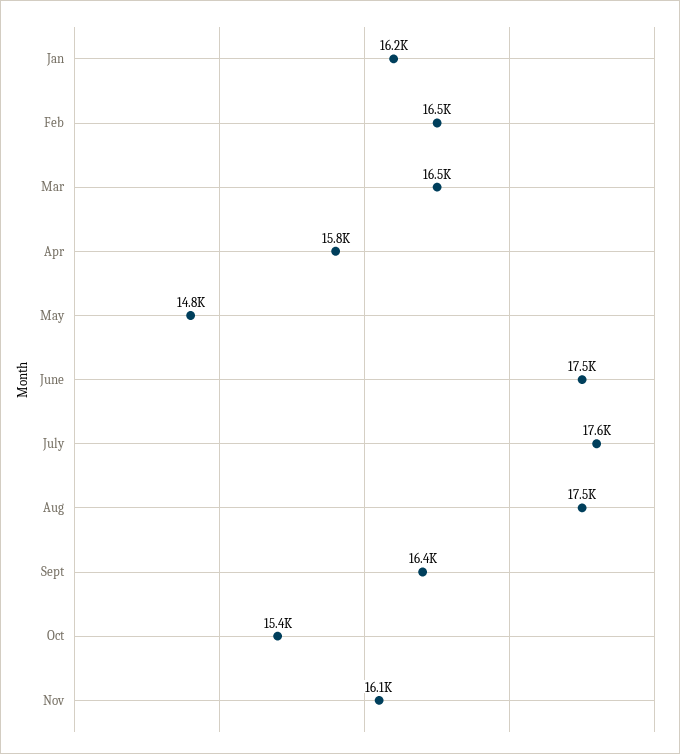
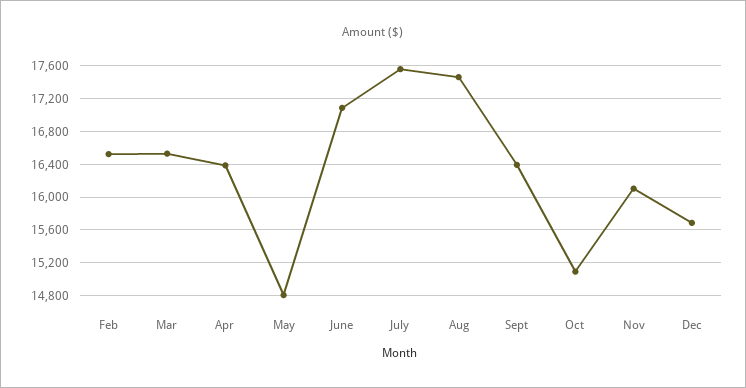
Jan: 16200 -> none
Apr: 15800 -> 16400
June: 17500 -> 17100
Oct: 15400 -> 15100
Dec: none -> 15700

